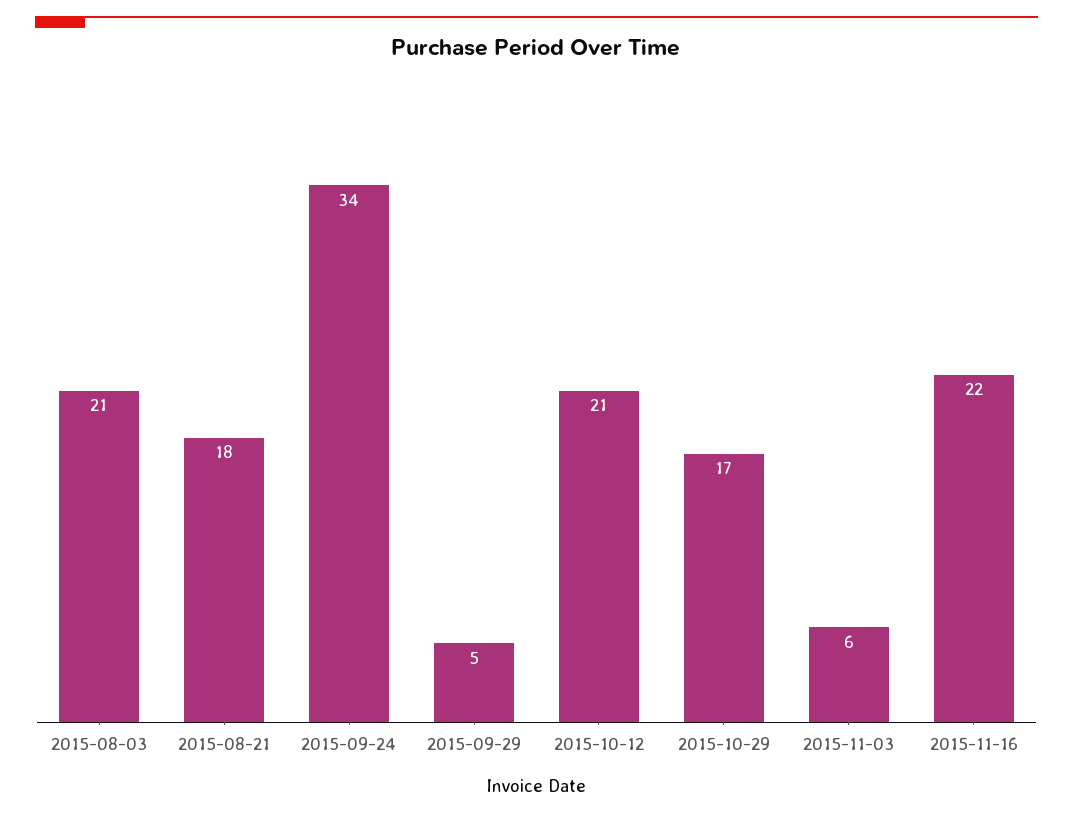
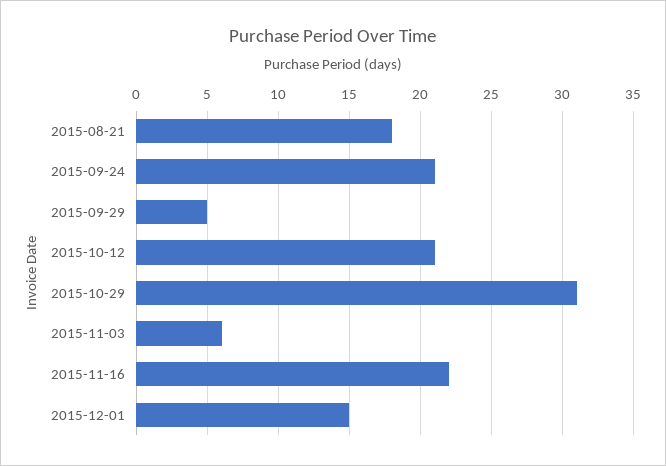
2015-08-03: 21 -> none
2015-09-24: 34 -> 21
2015-10-29: 17 -> 31
2015-12-01: none -> 15

